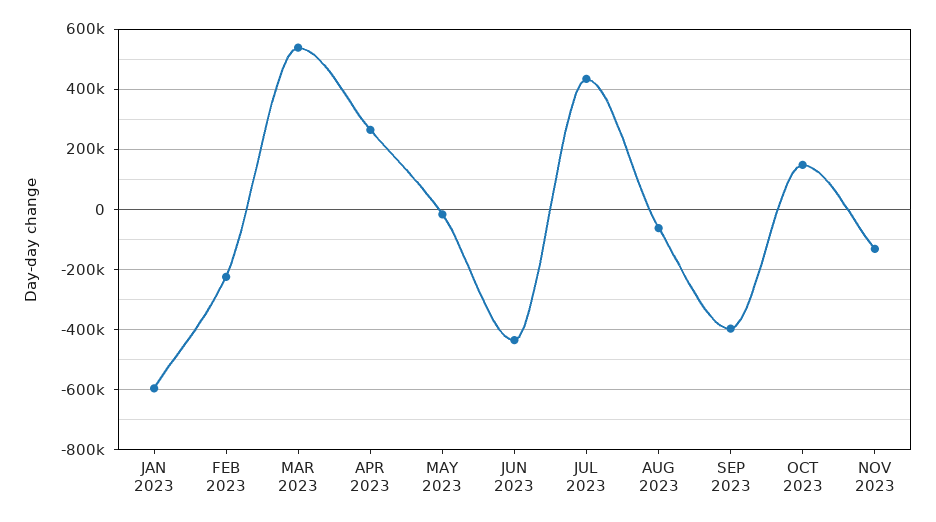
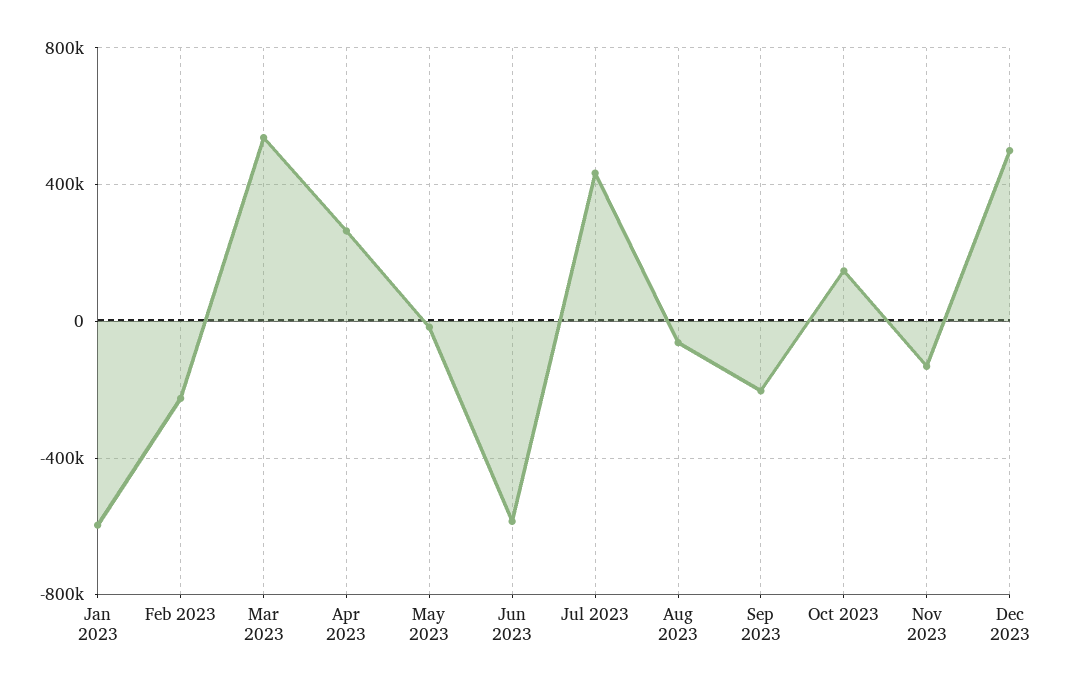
JUN 2023: -440000 -> -600000
SEP 2023: -400000 -> -200000
Dec 2023: none -> 500000

